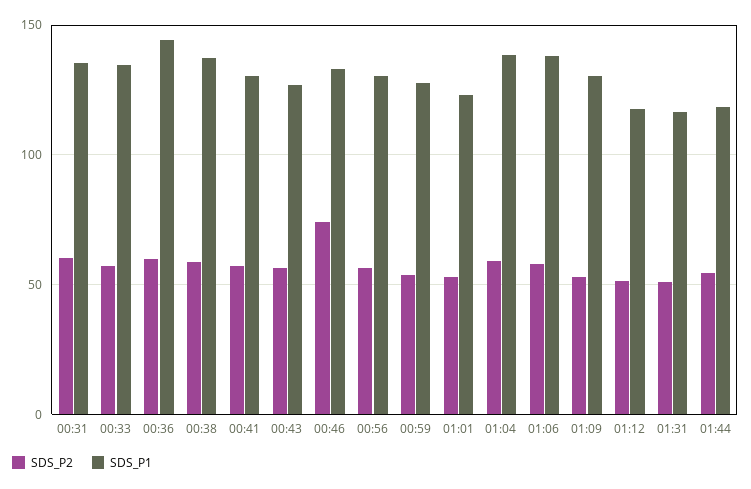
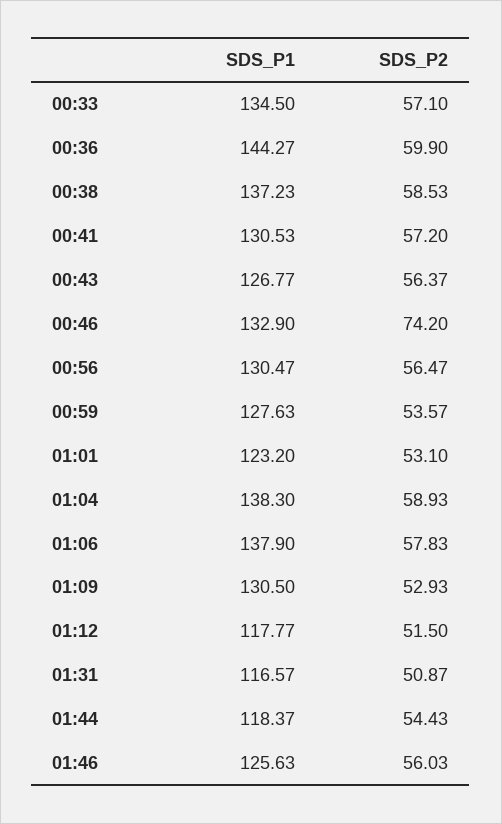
SDS_P2, 00:31: 60 -> none
SDS_P1, 00:31: 135 -> none
SDS_P1, 01:46: none -> 125.63
SDS_P2, 01:46: none -> 56.03

